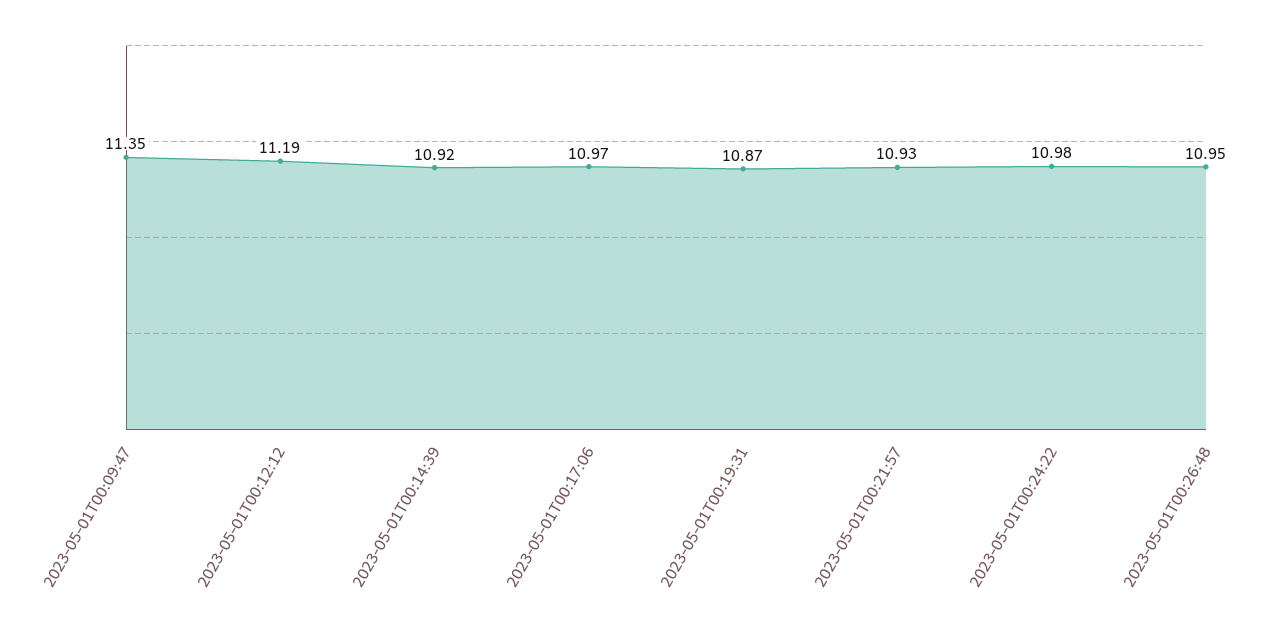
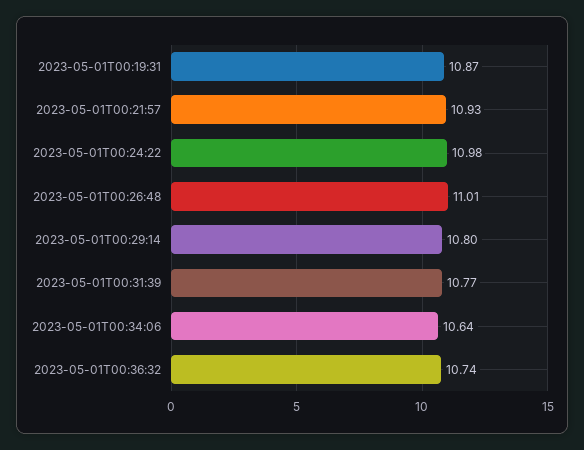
2023-05-01T00:09:47: 11.35 -> none
2023-05-01T00:12:12: 11.19 -> none
2023-05-01T00:14:39: 10.92 -> none
2023-05-01T00:17:06: 10.97 -> none
2023-05-01T00:26:48: 10.95 -> 11.01
2023-05-01T00:29:14: none -> 10.8
2023-05-01T00:31:39: none -> 10.77
2023-05-01T00:34:06: none -> 10.64
2023-05-01T00:36:32: none -> 10.74

